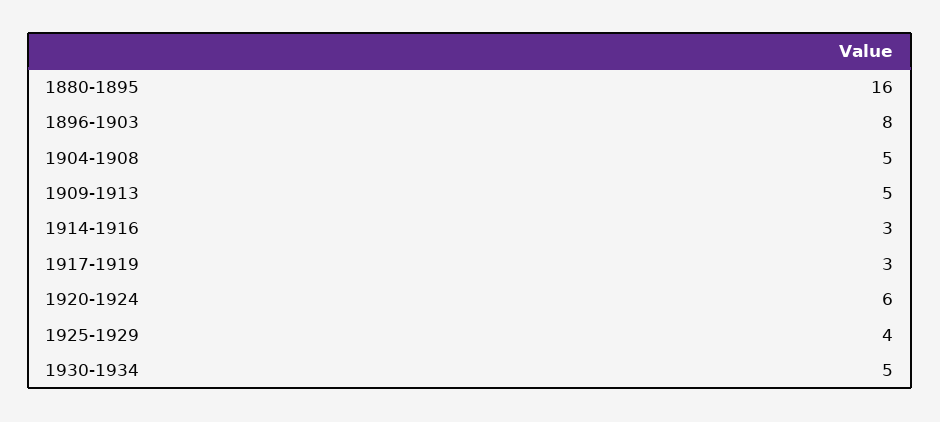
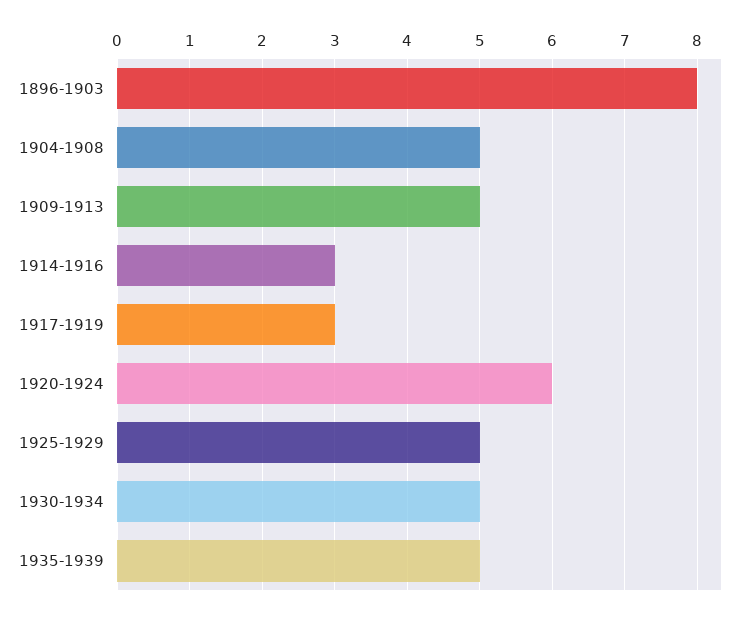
1880-1895: 16 -> none
1925-1929: 4 -> 5
1935-1939: none -> 5

